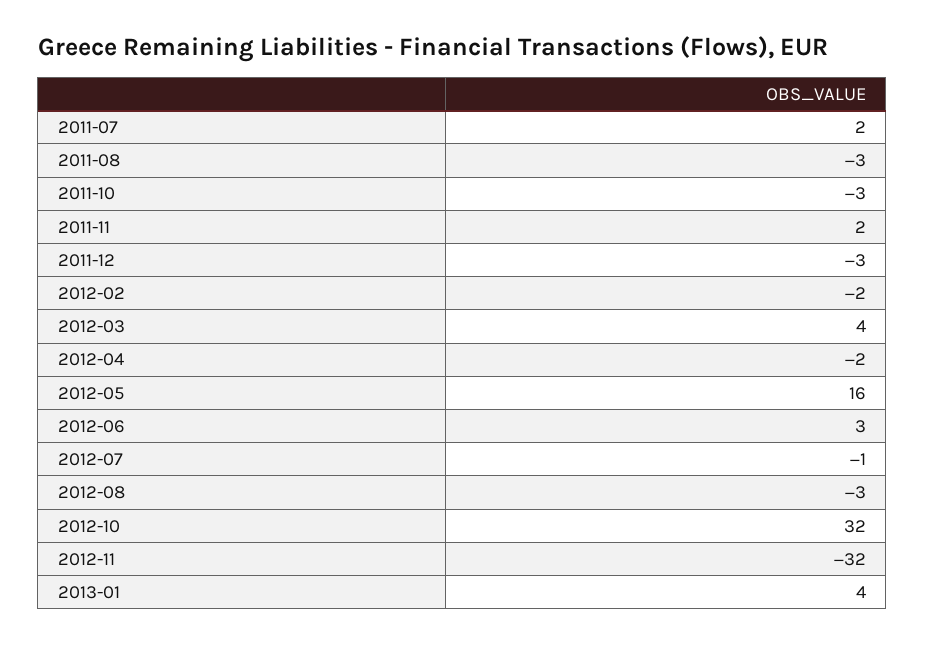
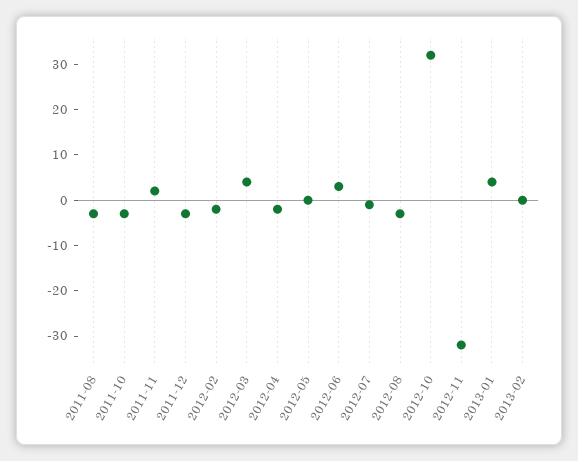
2011-07: 2 -> none
2012-05: 16 -> 0
2013-02: none -> 0

